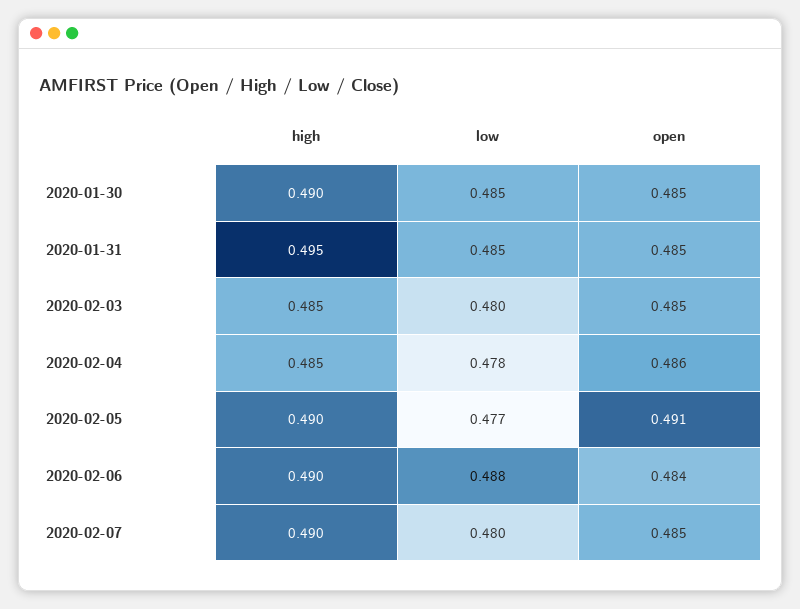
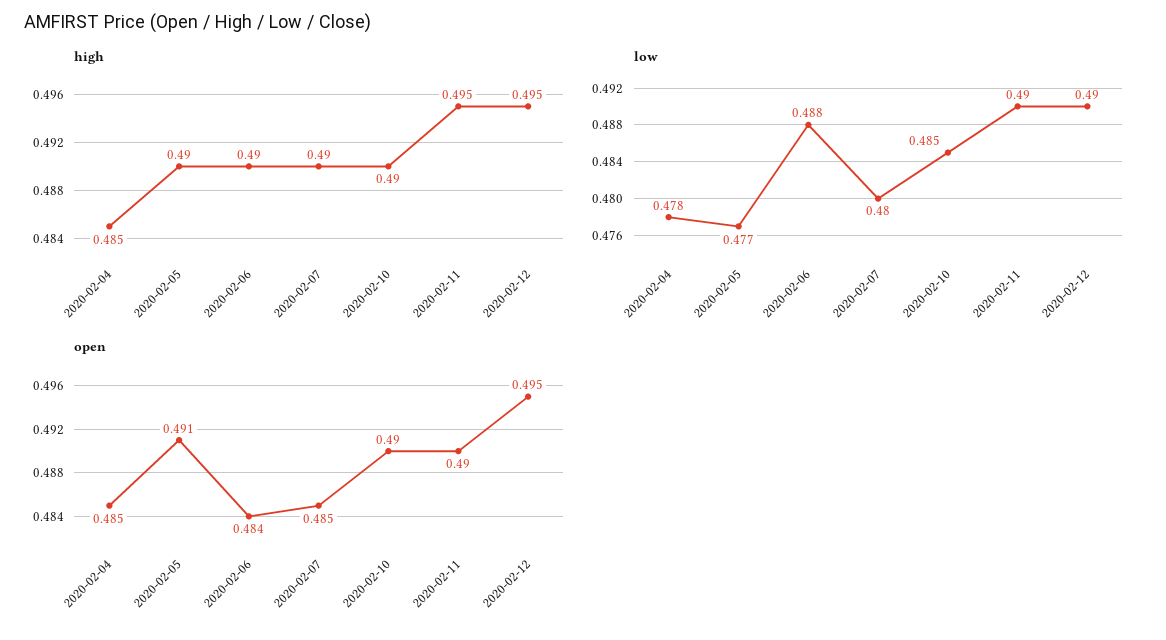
high, 2020-01-30: 0.49 -> none
low, 2020-01-30: 0.485 -> none
open, 2020-01-30: 0.485 -> none
high, 2020-01-31: 0.495 -> none
low, 2020-01-31: 0.485 -> none
open, 2020-01-31: 0.485 -> none
high, 2020-02-03: 0.485 -> none
low, 2020-02-03: 0.48 -> none
open, 2020-02-03: 0.485 -> none
open, 2020-02-04: 0.486 -> 0.485
high, 2020-02-10: none -> 0.49
high, 2020-02-11: none -> 0.495
high, 2020-02-12: none -> 0.495
low, 2020-02-10: none -> 0.485
low, 2020-02-11: none -> 0.49
low, 2020-02-12: none -> 0.49
open, 2020-02-10: none -> 0.49
open, 2020-02-11: none -> 0.49
open, 2020-02-12: none -> 0.495

